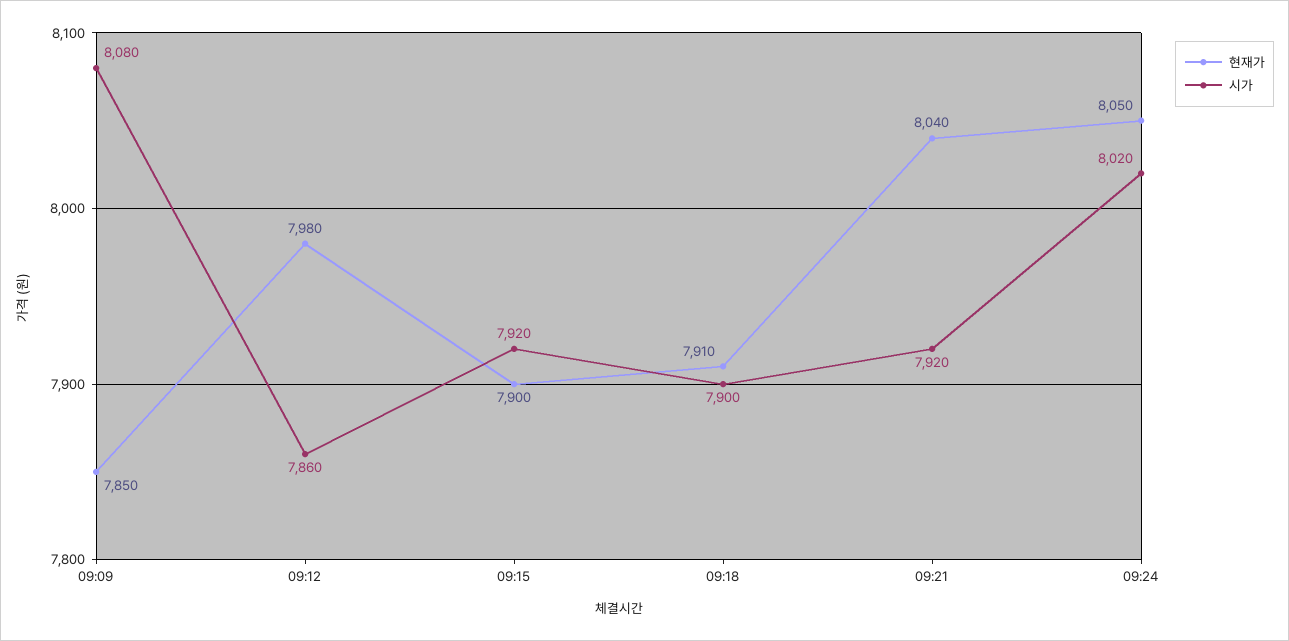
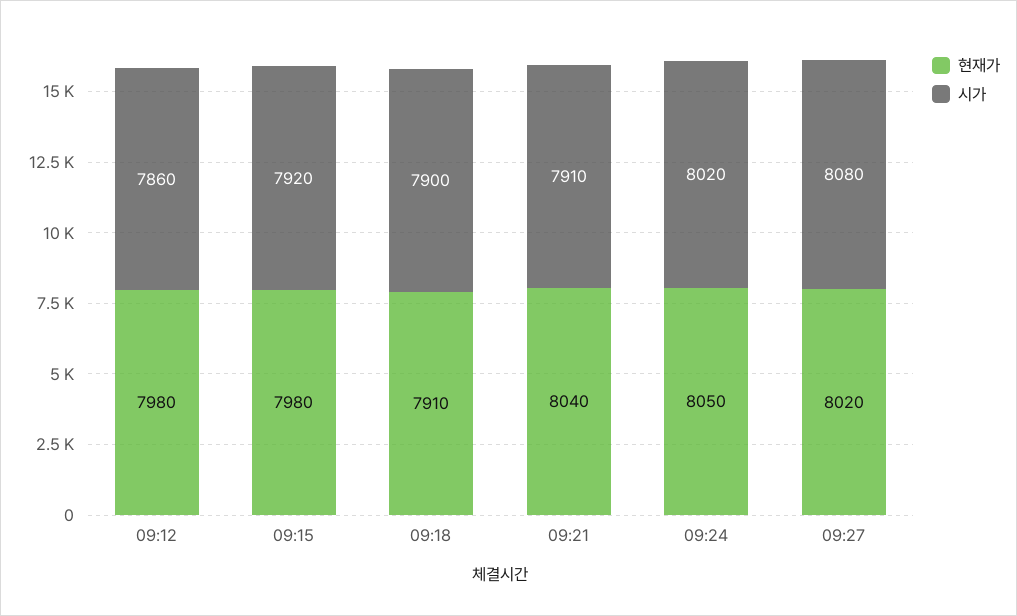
현재가, 09:09: 7850 -> none
시가, 09:09: 8080 -> none
현재가, 09:15: 7900 -> 7980
시가, 09:21: 7920 -> 7910
현재가, 09:27: none -> 8020
시가, 09:27: none -> 8080

